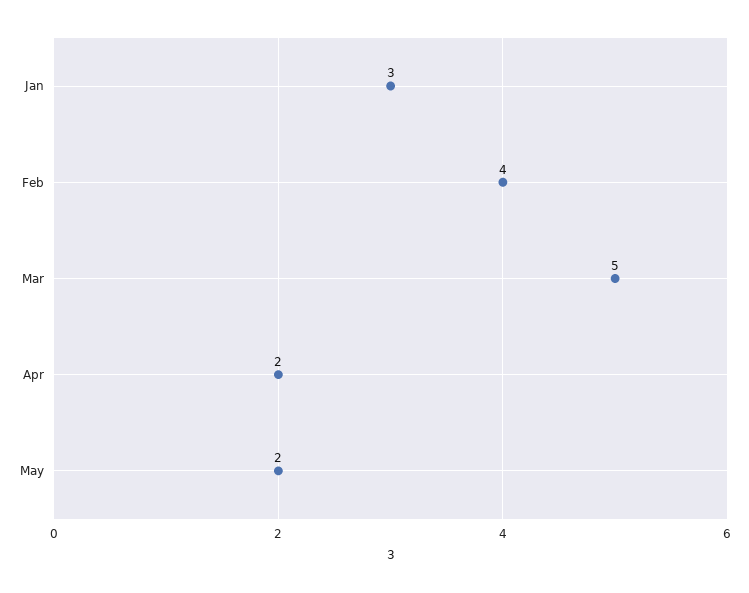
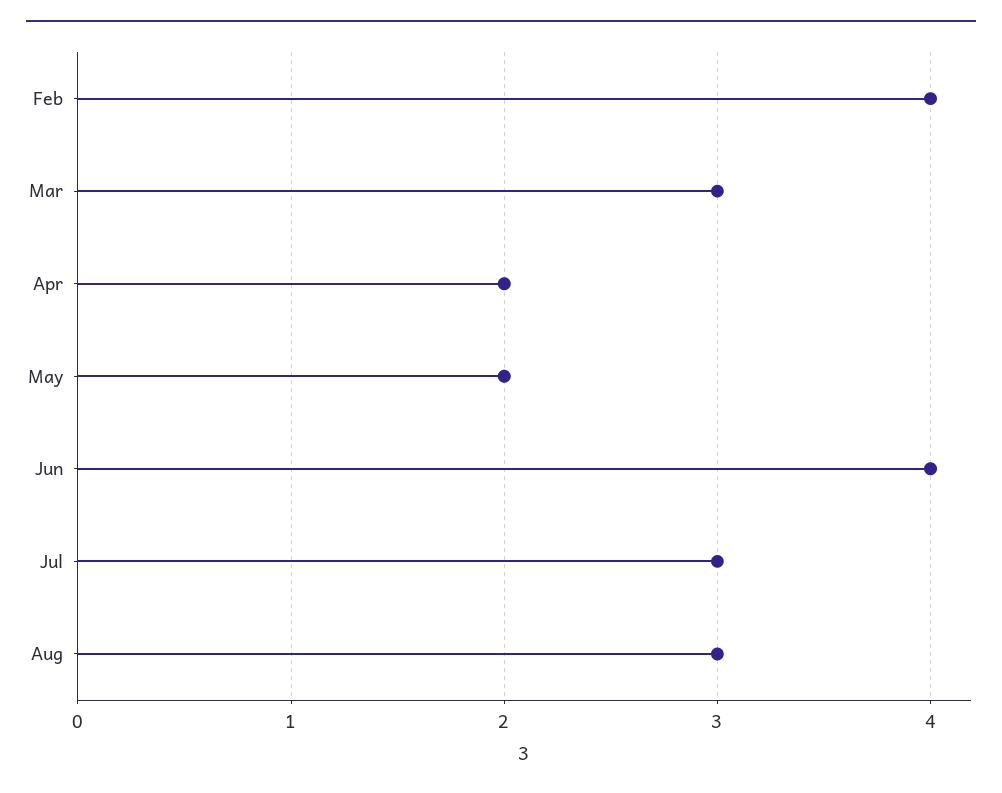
Jan: 3 -> none
Mar: 5 -> 3
Jun: none -> 4
Jul: none -> 3
Aug: none -> 3

